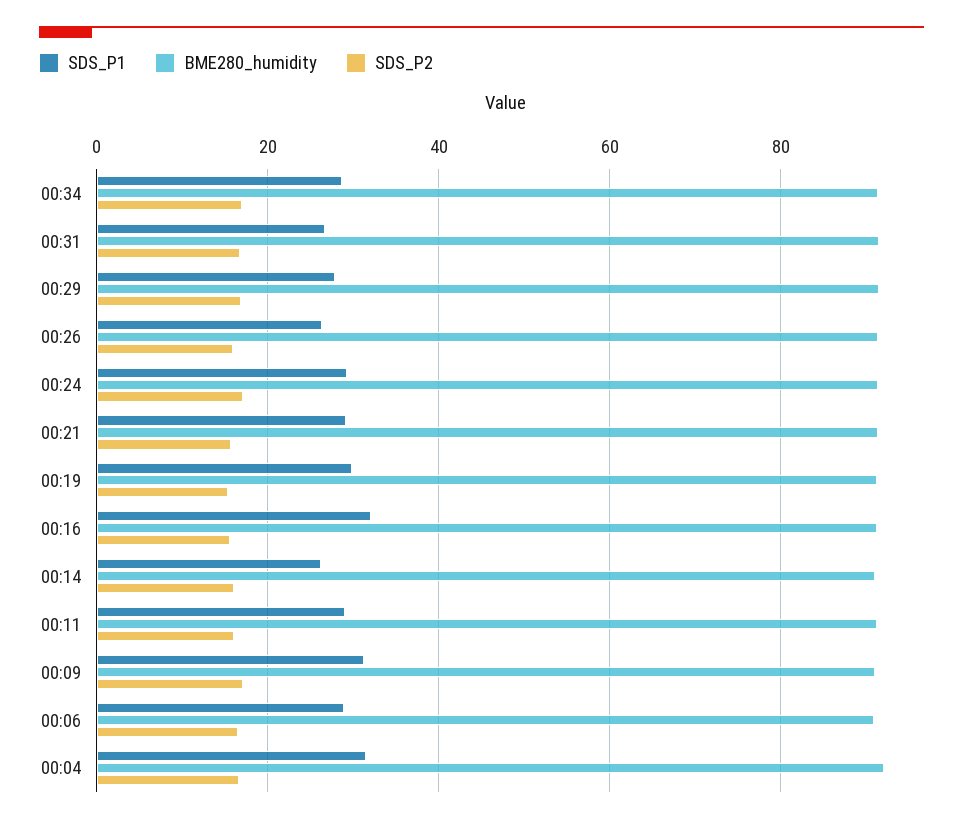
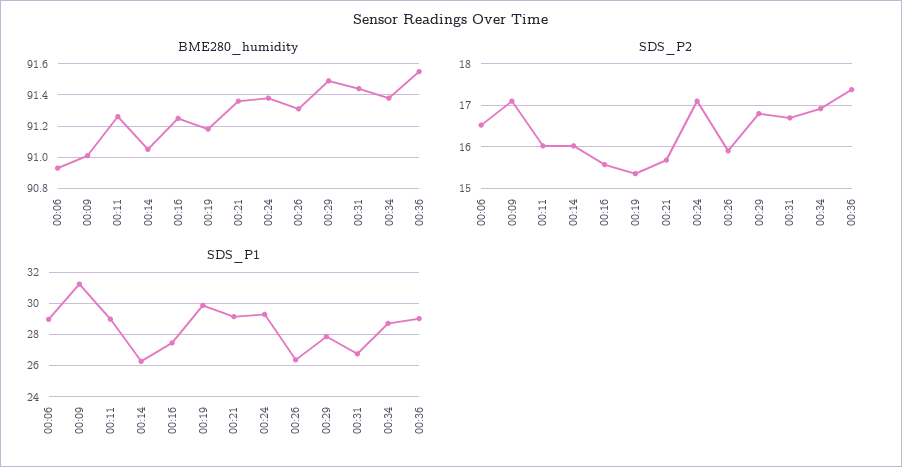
SDS_P1, 00:16: 32 -> 27.5
SDS_P1, 00:04: 32 -> none
BME280_humidity, 00:04: 92 -> none
SDS_P2, 00:04: 16 -> none
BME280_humidity, 00:36: none -> 91.55
SDS_P2, 00:36: none -> 17.4
SDS_P1, 00:36: none -> 29

